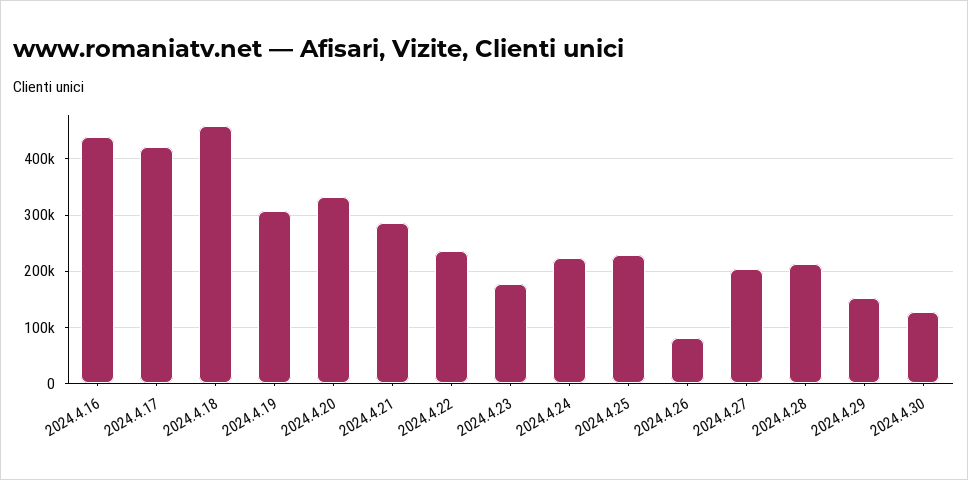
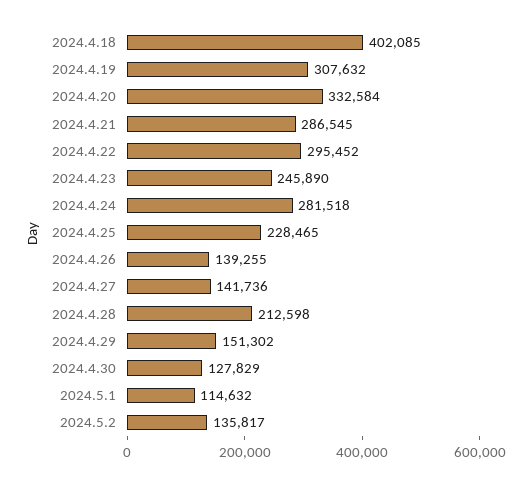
2024.4.16: 440000 -> none
2024.4.17: 420000 -> none
2024.4.18: 460000 -> 402085
2024.4.22: 240000 -> 295452
2024.4.23: 180000 -> 245890
2024.4.24: 220000 -> 281518
2024.4.26: 80000 -> 139255
2024.4.27: 200000 -> 141736
2024.5.1: none -> 114632
2024.5.2: none -> 135817

